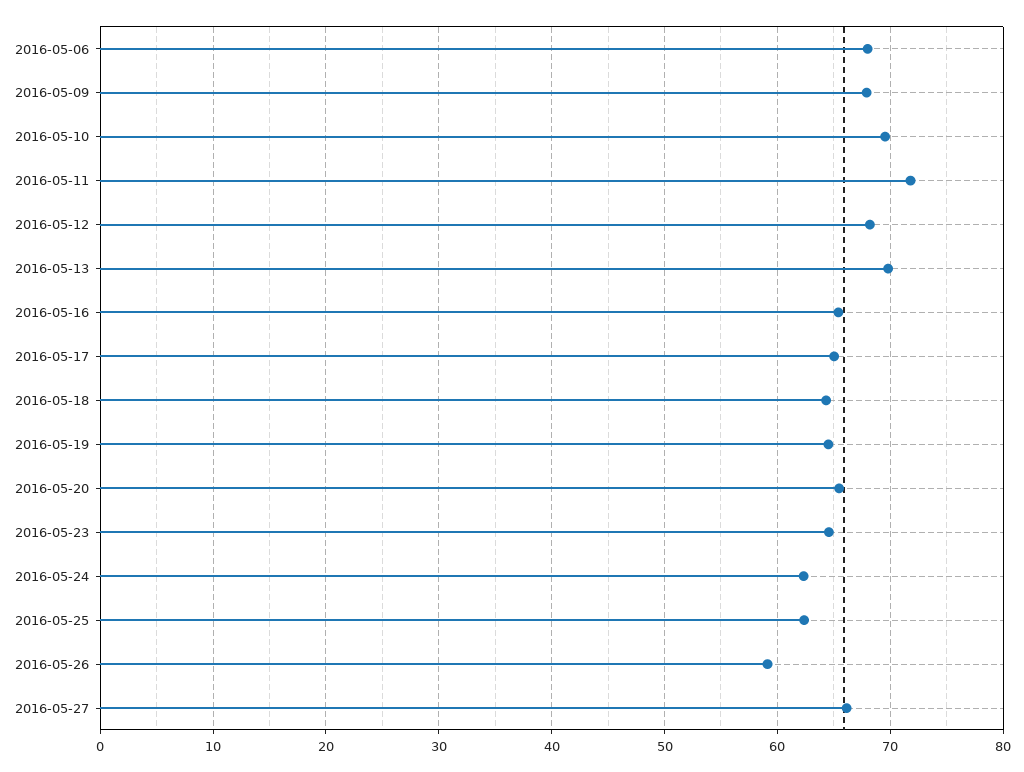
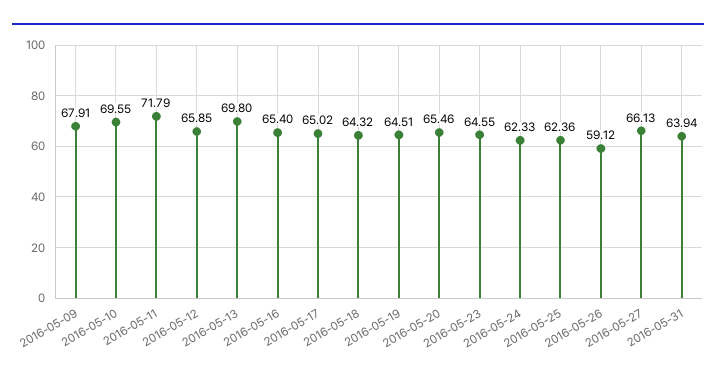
2016-05-06: 68 -> none
2016-05-12: 68 -> 65.85
2016-05-31: none -> 63.94

